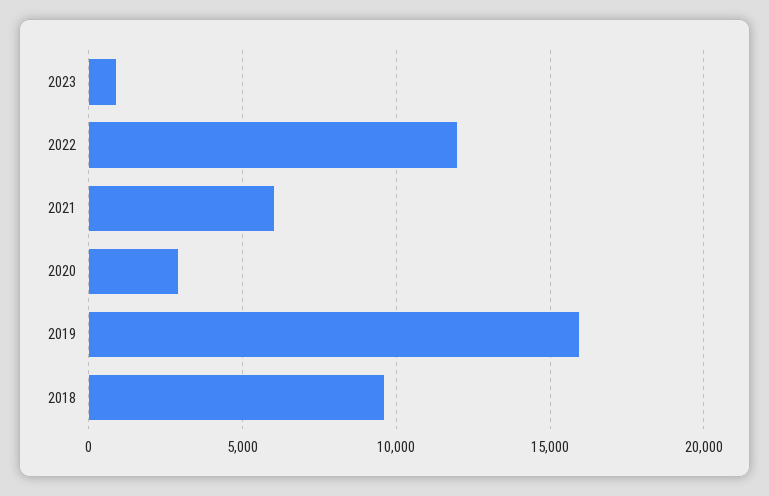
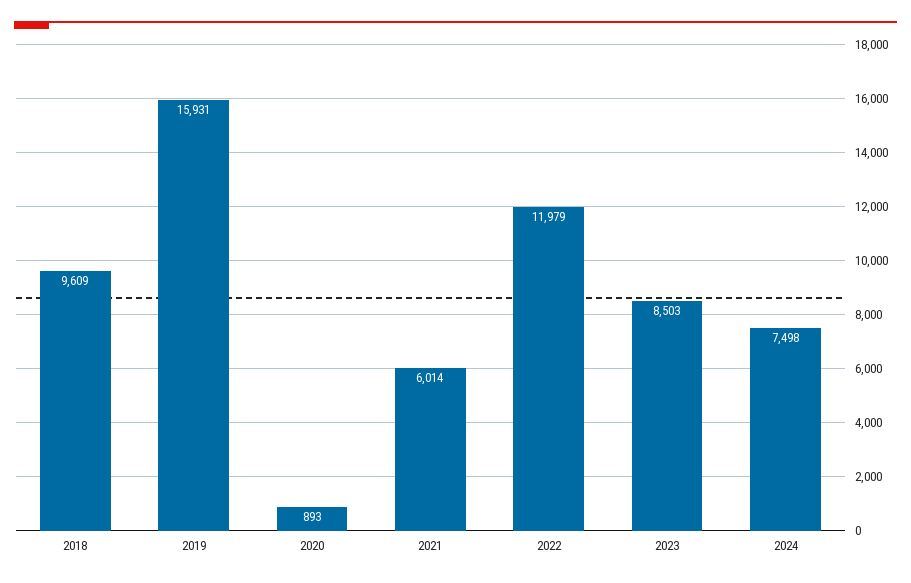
2023: 1000 -> 8503
2020: 3000 -> 893
2024: none -> 7498

